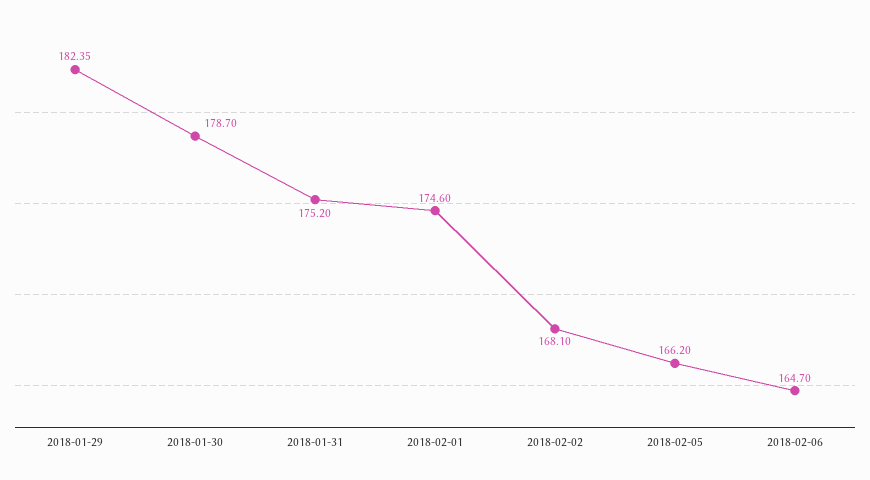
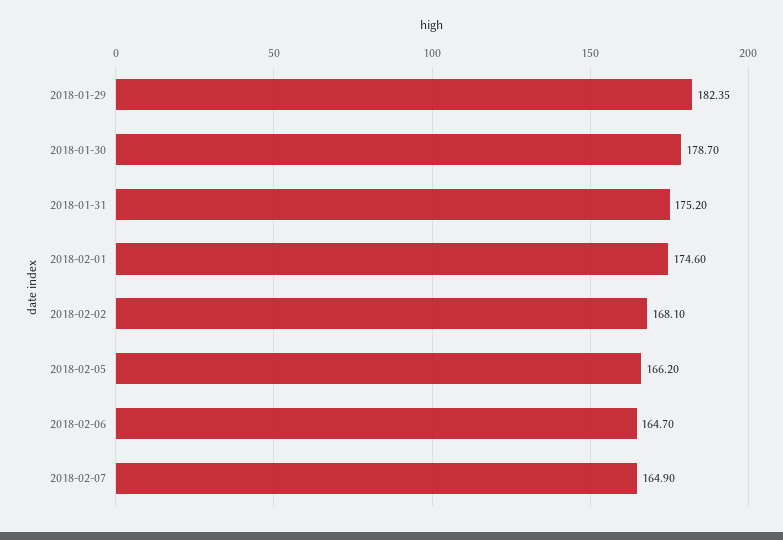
2018-02-07: none -> 164.9

